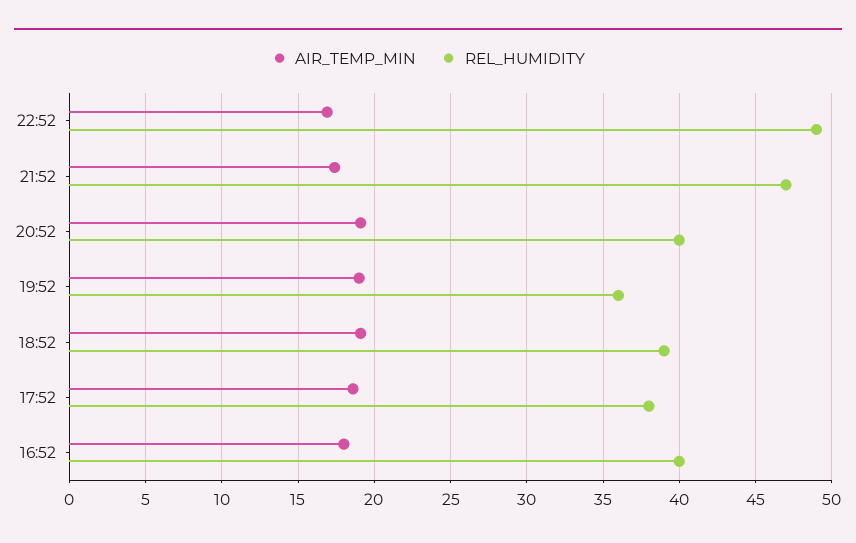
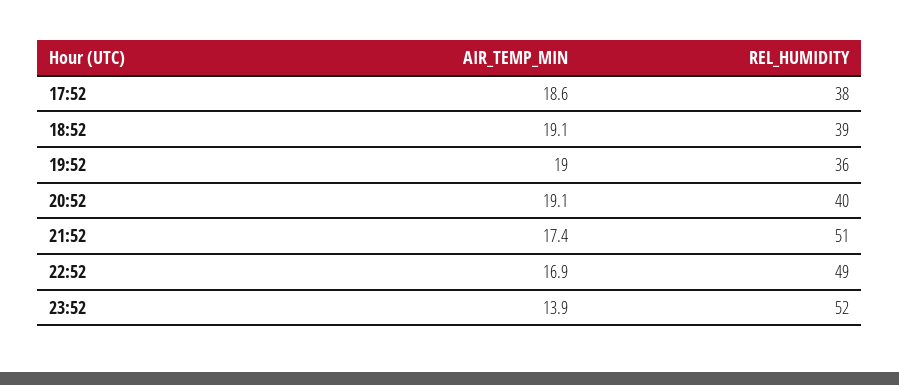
REL_HUMIDITY, 21:52: 47 -> 51
AIR_TEMP_MIN, 16:52: 18 -> none
REL_HUMIDITY, 16:52: 40 -> none
AIR_TEMP_MIN, 23:52: none -> 13.9
REL_HUMIDITY, 23:52: none -> 52

